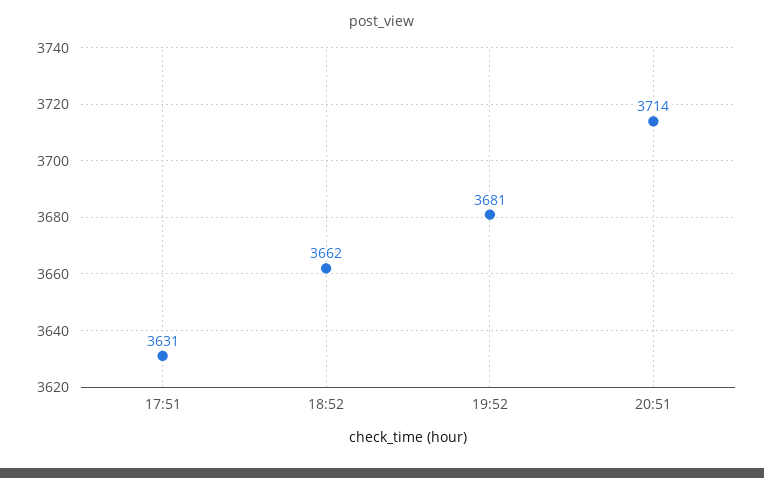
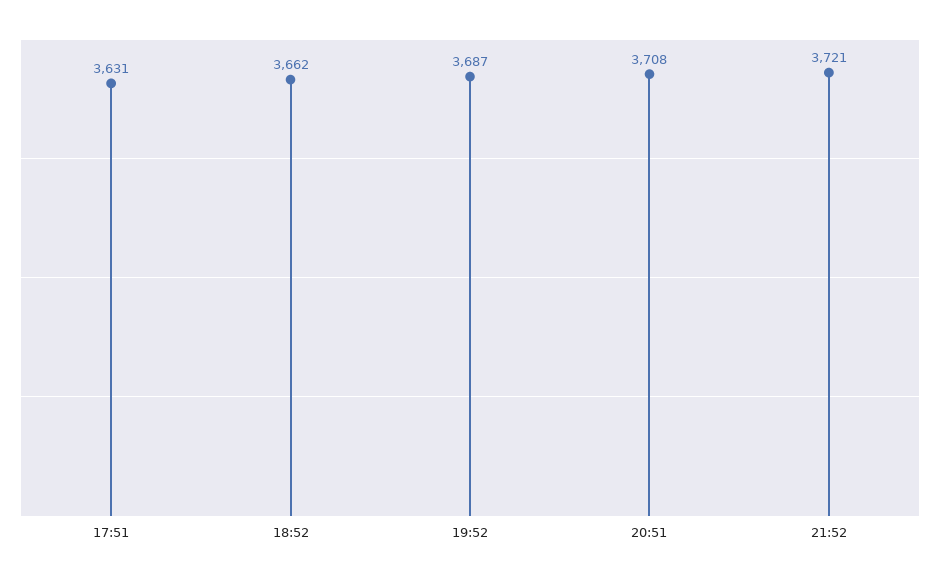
19:52: 3681 -> 3687
20:51: 3714 -> 3708
21:52: none -> 3721

